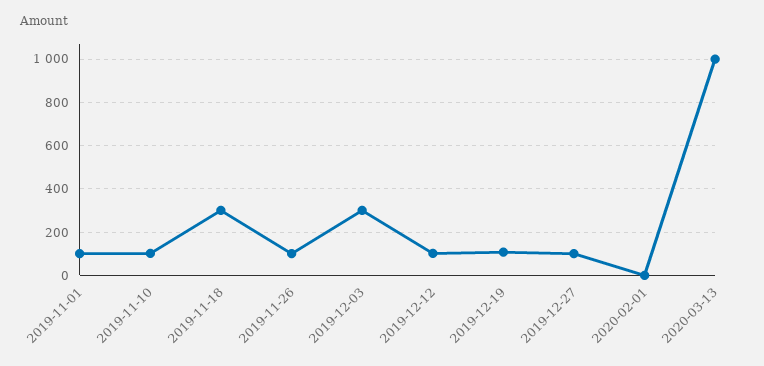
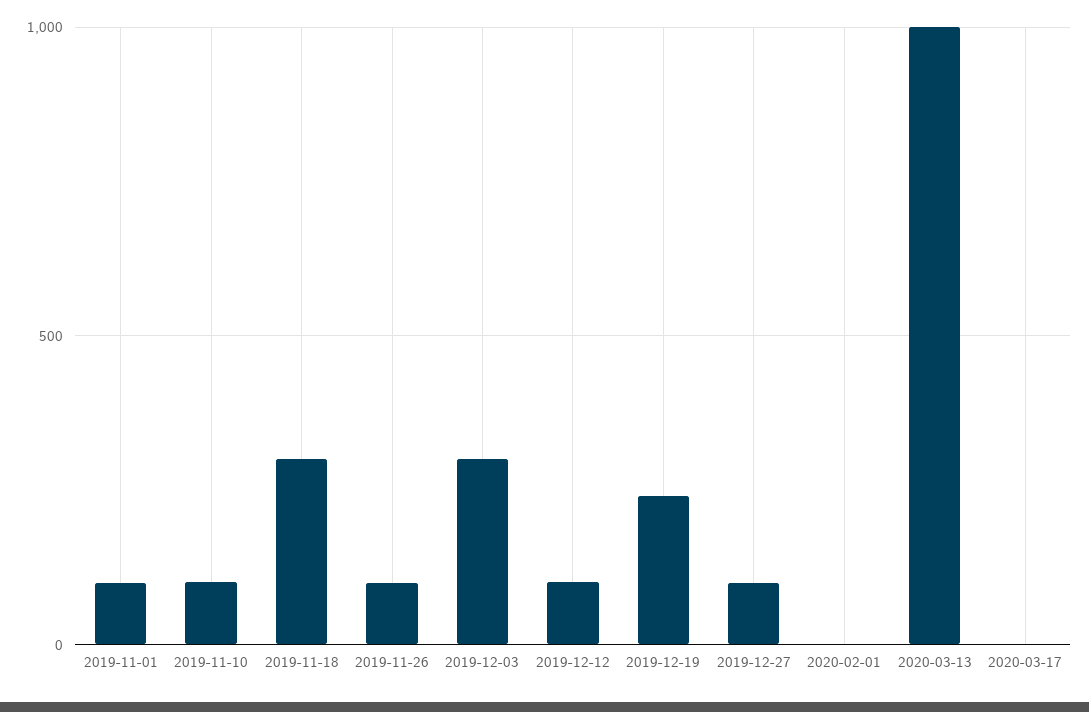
2019-12-19: 100 -> 250
2020-03-17: none -> 0

